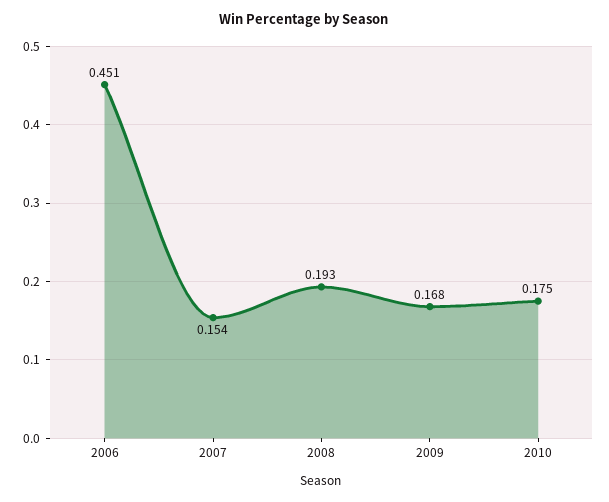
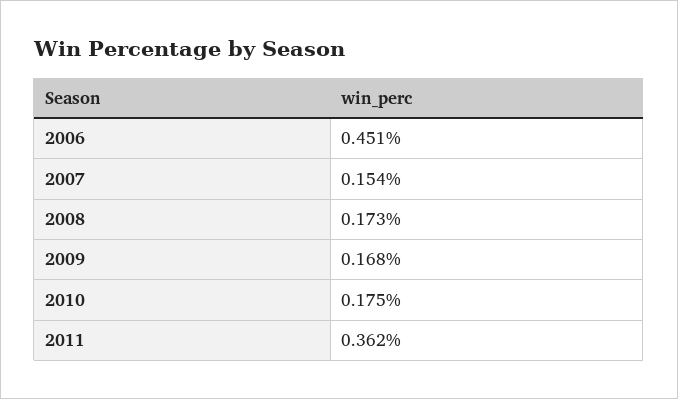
2008: 0.193 -> 0.173
2011: none -> 0.362

